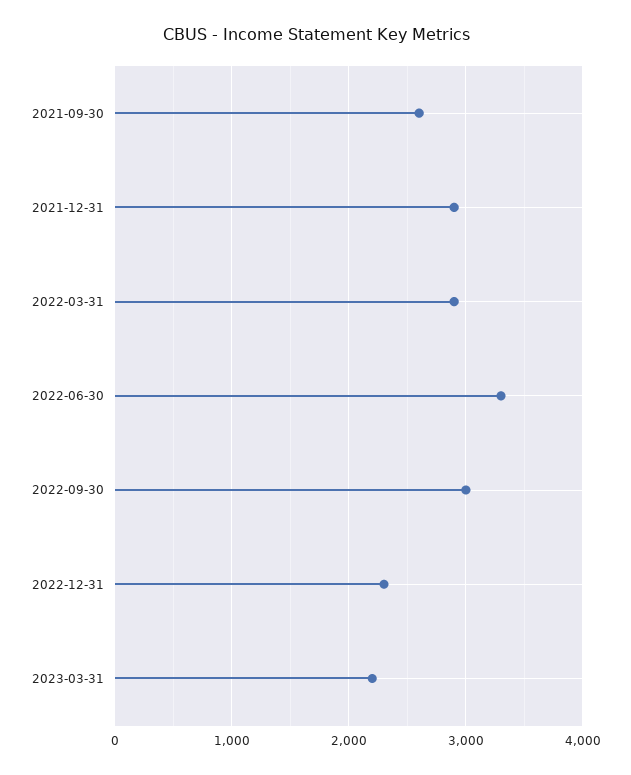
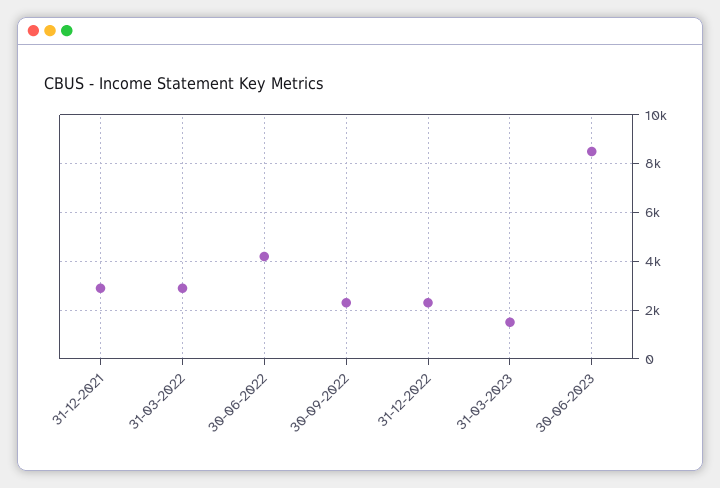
2021-09-30: 2600 -> none
2022-06-30: 3300 -> 4250
2022-09-30: 3000 -> 2250
2023-03-31: 2200 -> 1500
30-06-2023: none -> 8500

